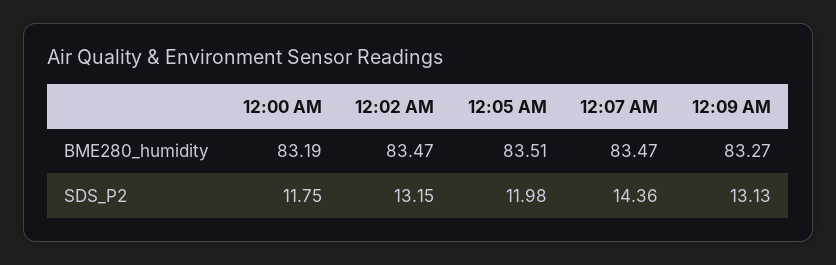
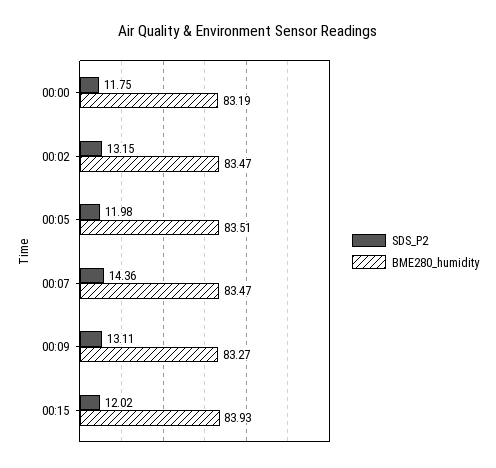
SDS_P2, 12:09 AM: 13.13 -> 13.11
SDS_P2, 00:15: none -> 12.02
BME280_humidity, 00:15: none -> 83.93

